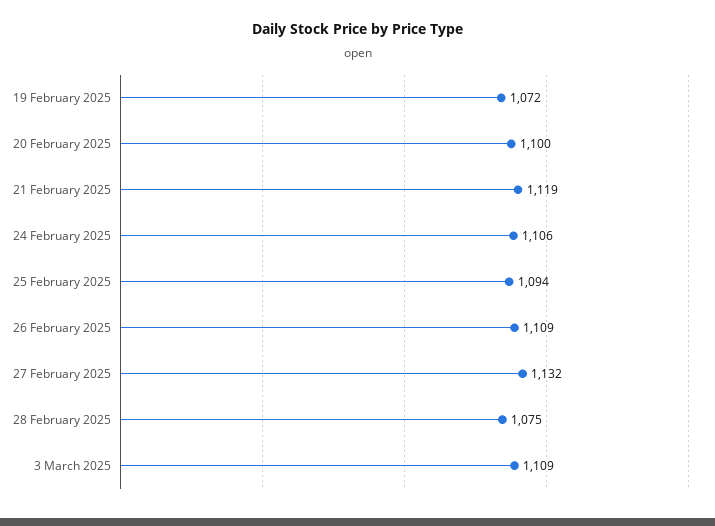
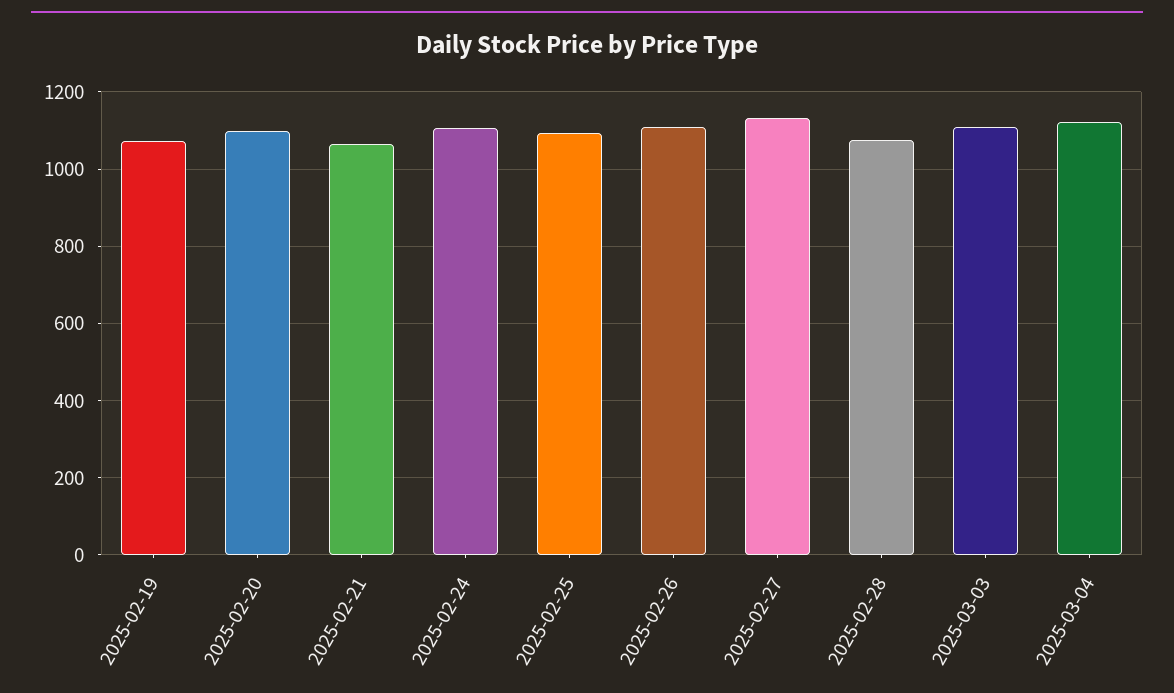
21 February 2025: 1119 -> 1060
2025-03-04: none -> 1120

